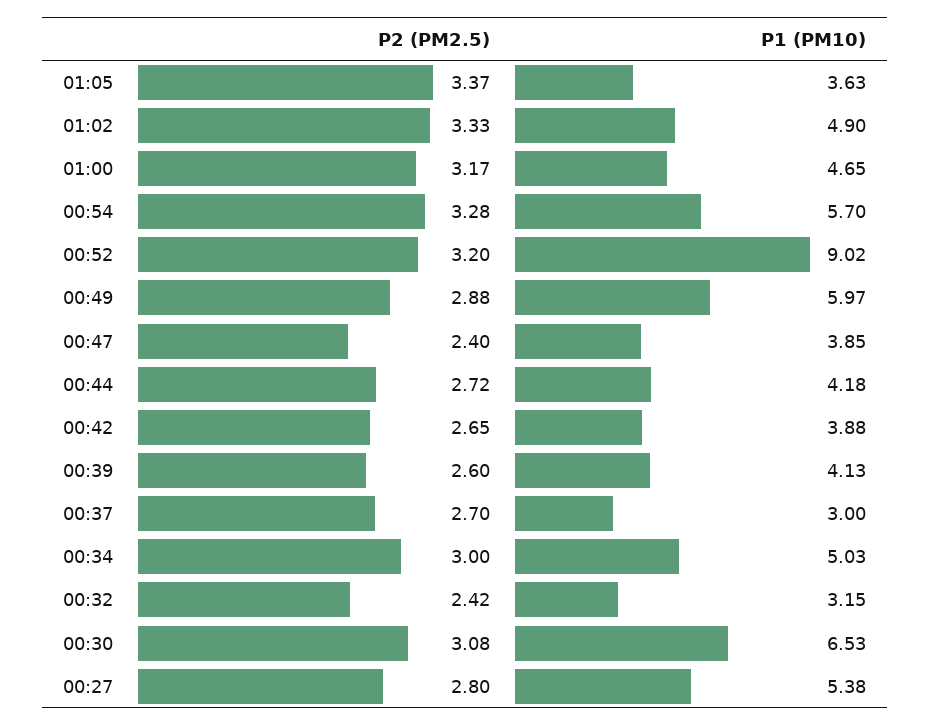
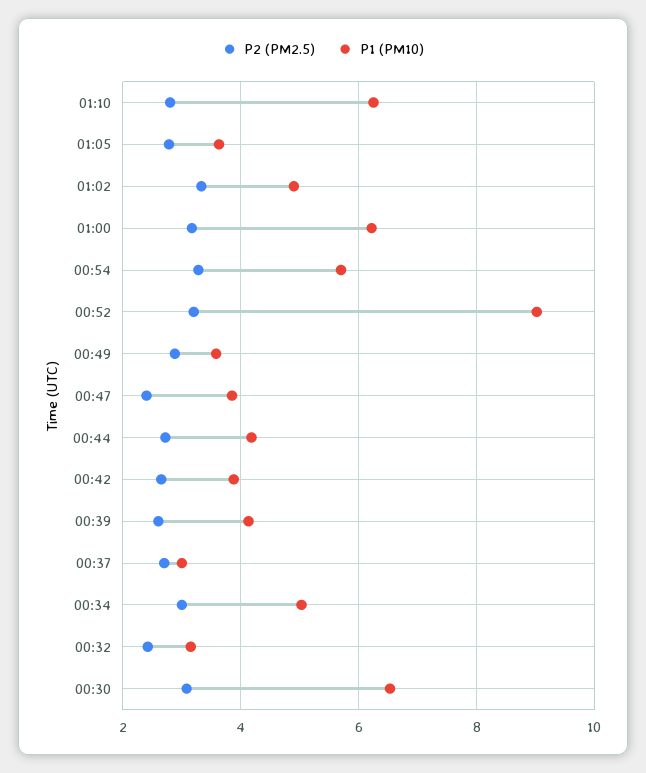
P2 (PM2.5), 01:05: 3.37 -> 2.8
P1 (PM10), 01:00: 4.65 -> 6.2
P1 (PM10), 00:49: 5.97 -> 3.6
P2 (PM2.5), 00:27: 2.8 -> none
P1 (PM10), 00:27: 5.38 -> none
P2 (PM2.5), 01:10: none -> 2.8
P1 (PM10), 01:10: none -> 6.2

